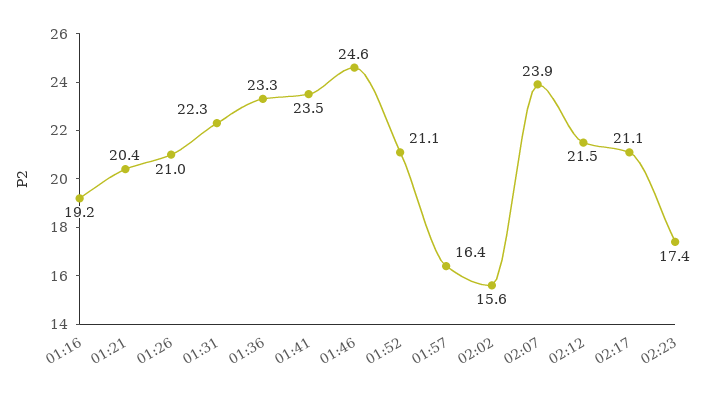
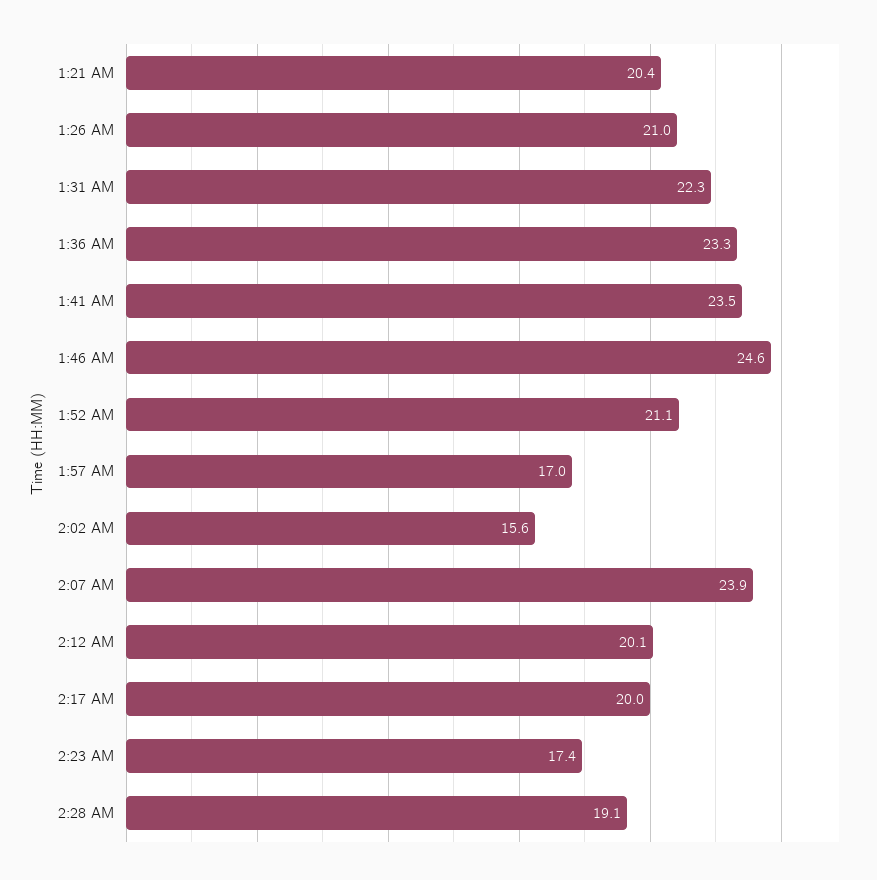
01:16: 19.2 -> none
01:57: 16.4 -> 17
02:12: 21.5 -> 20.1
02:17: 21.1 -> 20
2:28 AM: none -> 19.1

